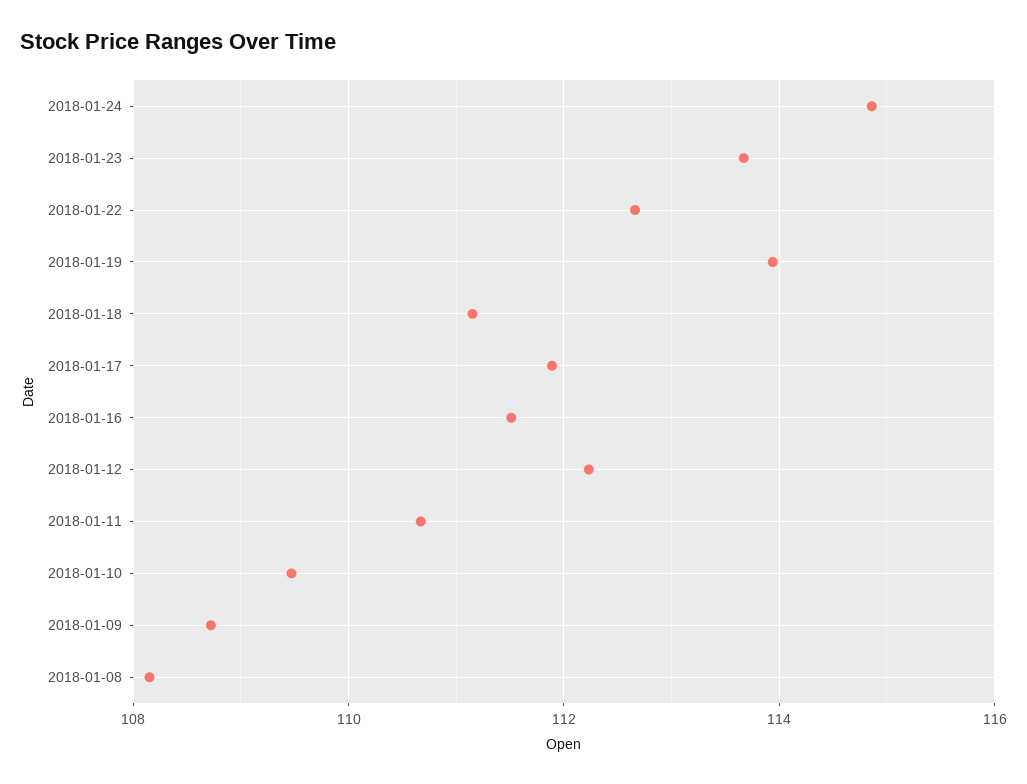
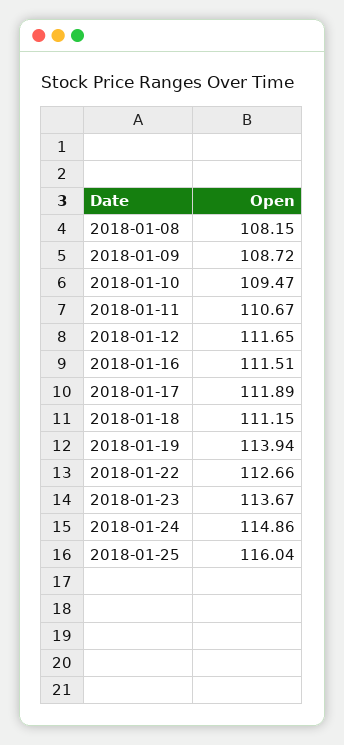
2018-01-12: 112.2 -> 111.65
2018-01-25: none -> 116.04

